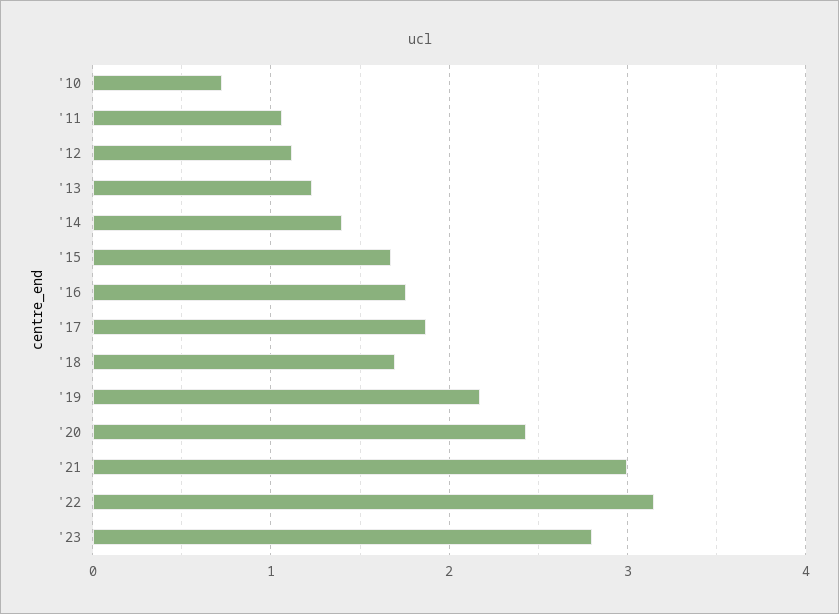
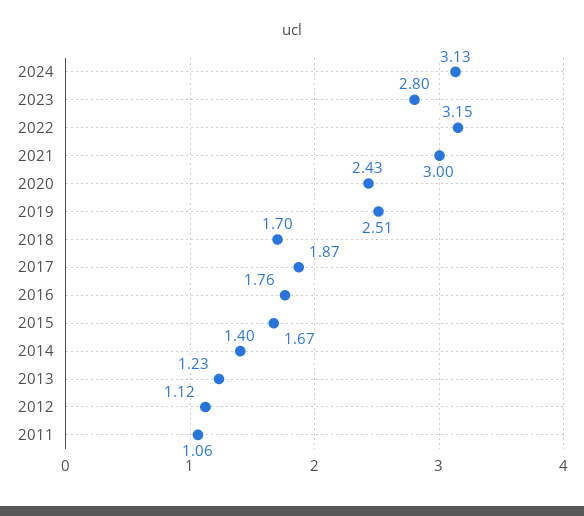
'10: 0.7 -> none
'19: 2.2 -> 2.51
2024: none -> 3.13

